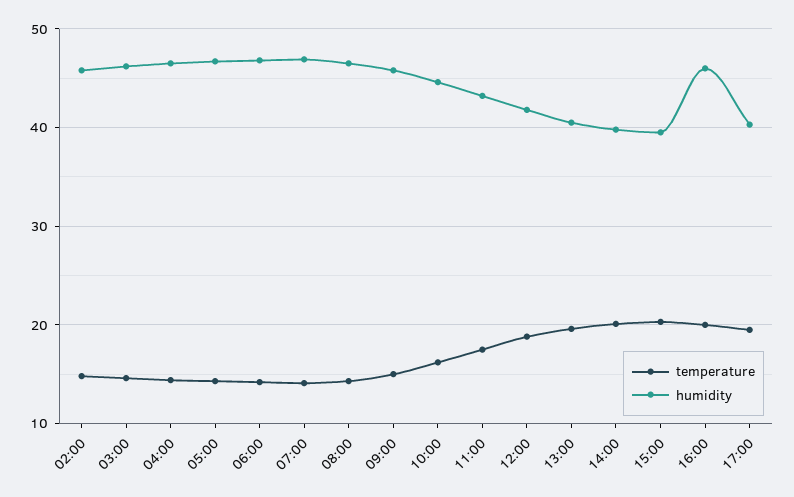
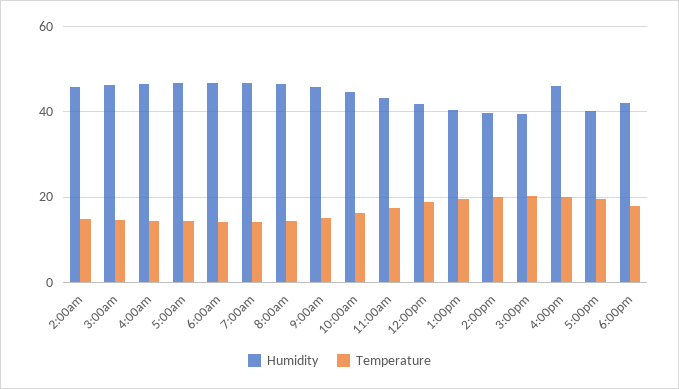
humidity, 6:00pm: none -> 42
temperature, 6:00pm: none -> 18

